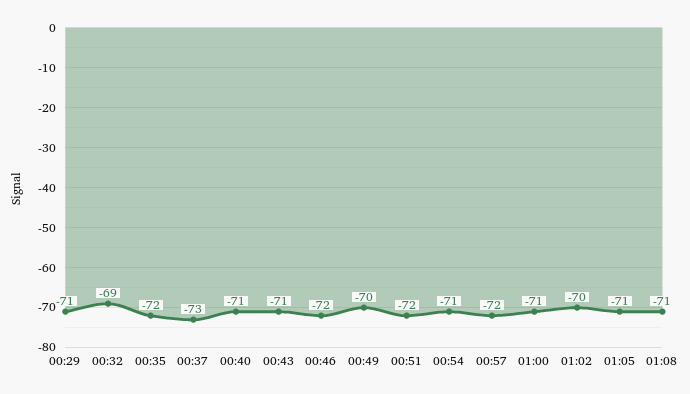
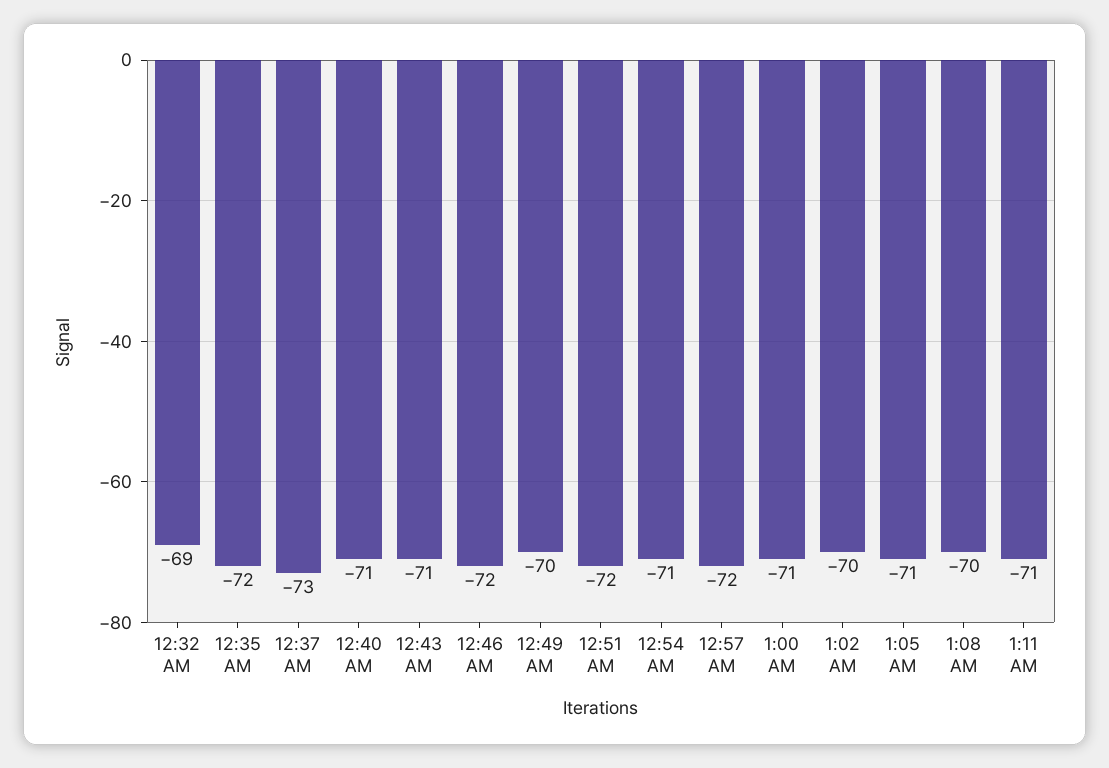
00:29: -71 -> none
01:08: -71 -> -70
1:11 AM: none -> -71

